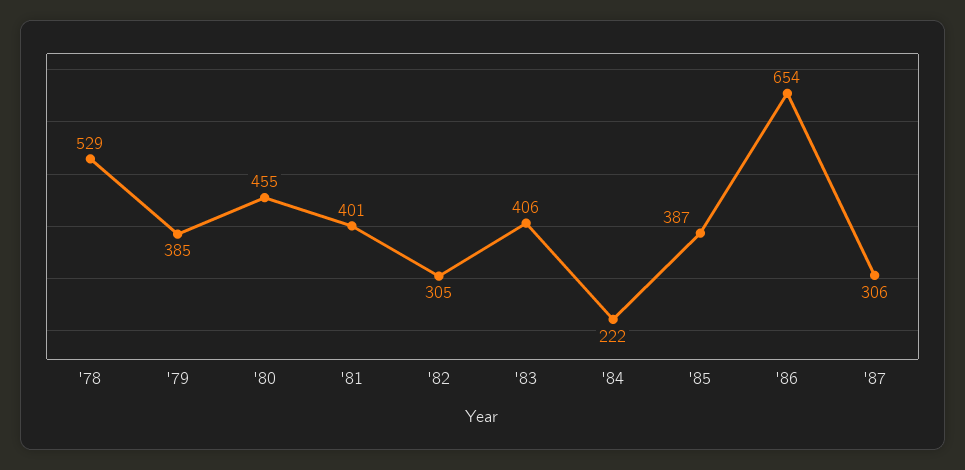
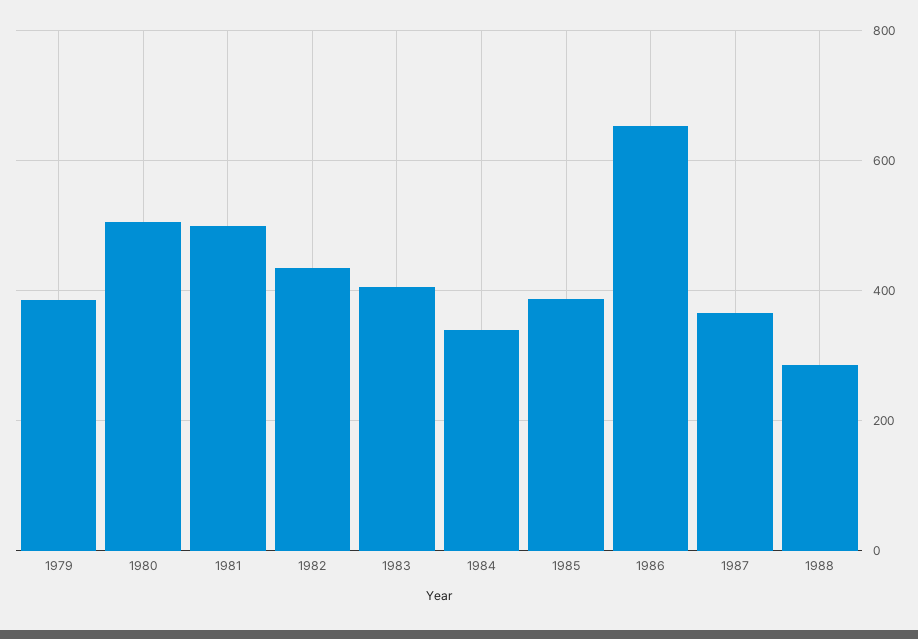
'78: 529 -> none
'80: 455 -> 500
'81: 401 -> 500
'82: 305 -> 440
'84: 222 -> 340
'87: 306 -> 360
1988: none -> 280

